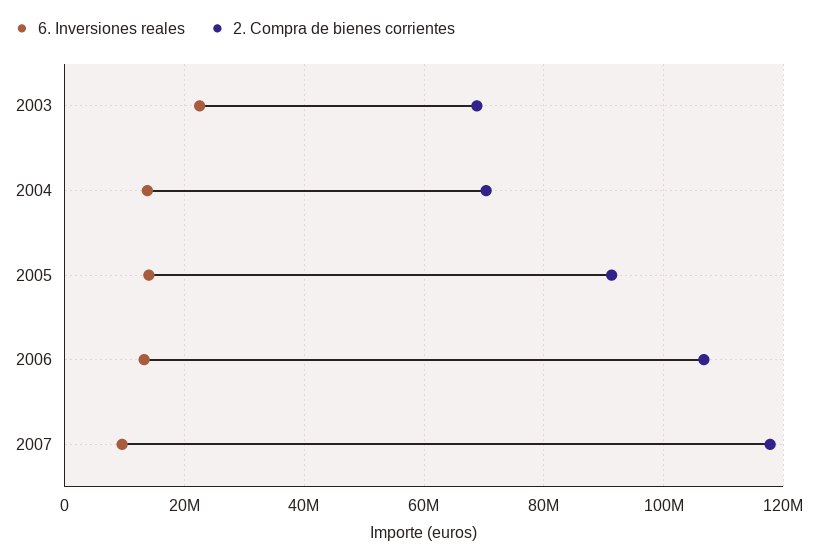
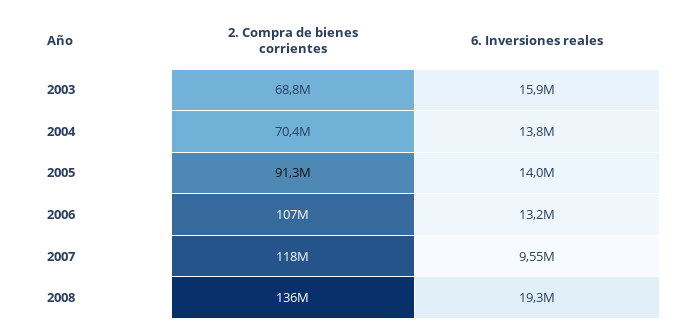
6. Inversiones reales, 2003: 22000000 -> 15900000
2. Compra de bienes corrientes, 2008: none -> 136000000
6. Inversiones reales, 2008: none -> 19300000

